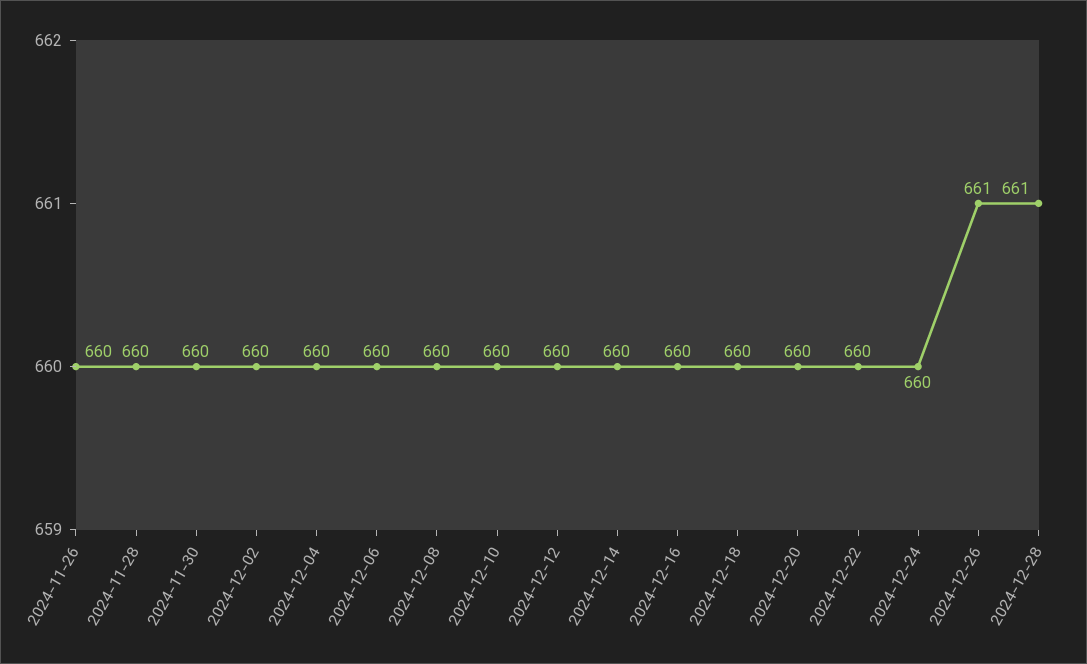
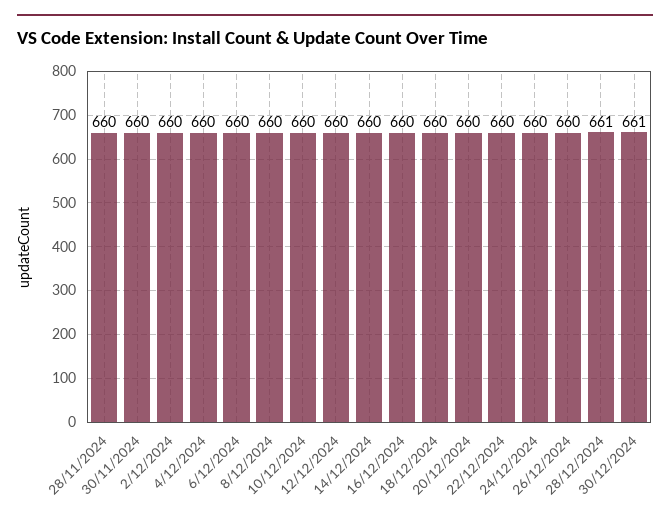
2024-11-26: 660 -> none
2024-12-26: 661 -> 660
30/12/2024: none -> 661

